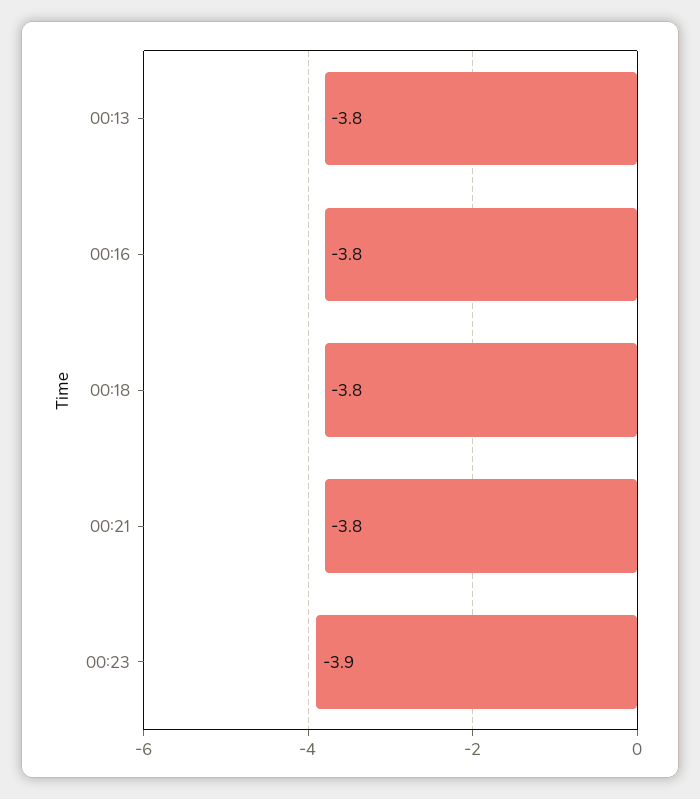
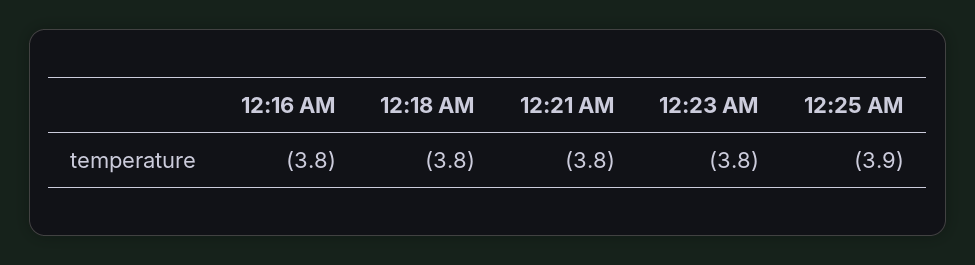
00:13: -3.8 -> none
00:23: -3.9 -> -3.8
12:25 AM: none -> -3.9

